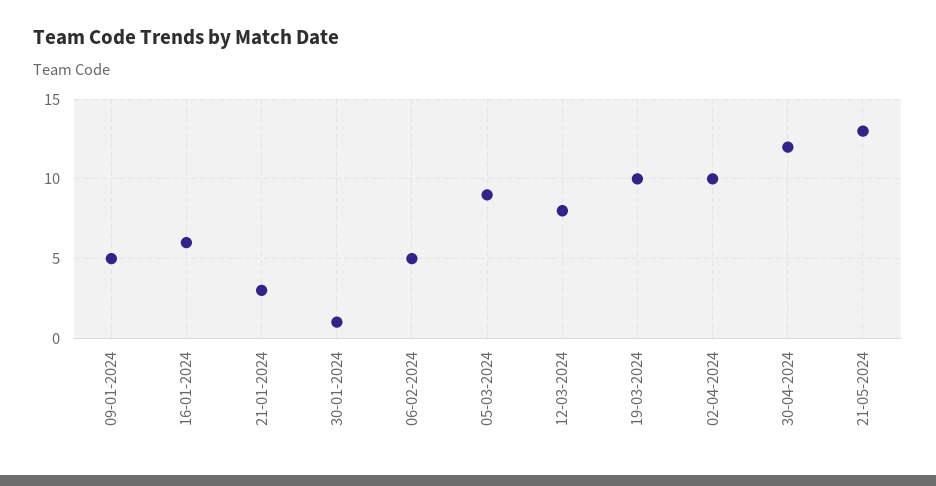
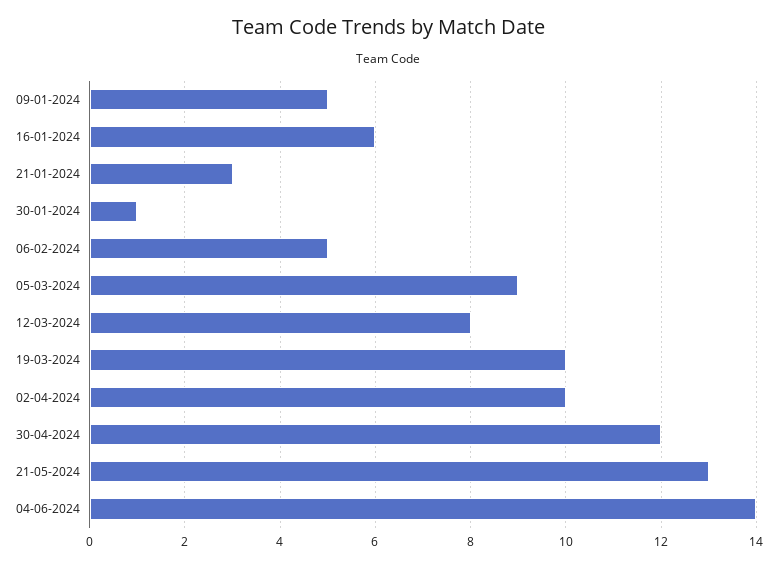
04-06-2024: none -> 14

